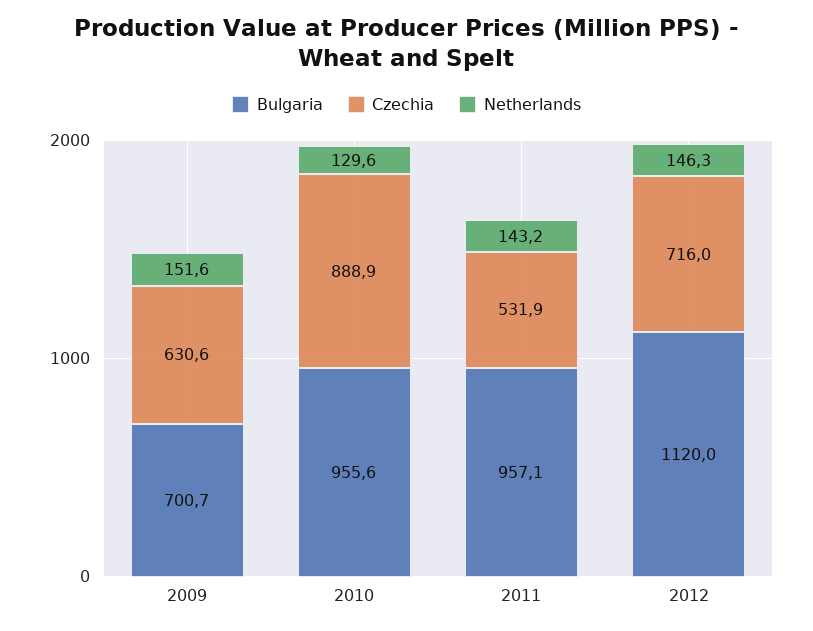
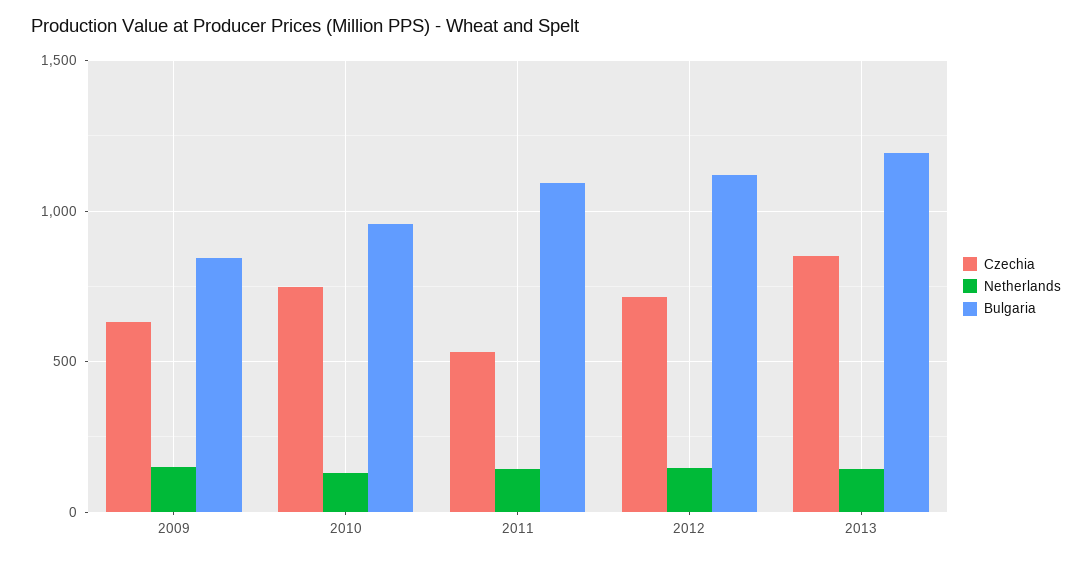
Bulgaria, 2009: 700.7 -> 850
Czechia, 2010: 888.9 -> 750
Bulgaria, 2011: 957.1 -> 1100
Czechia, 2013: none -> 850
Netherlands, 2013: none -> 150
Bulgaria, 2013: none -> 1200

